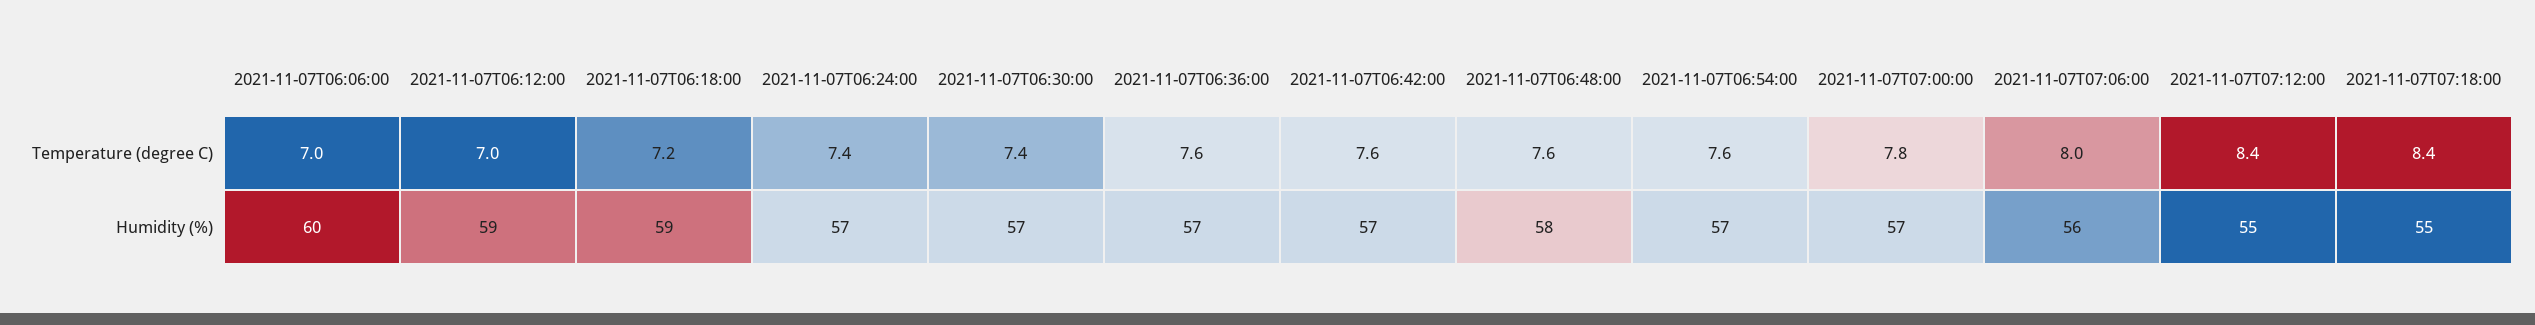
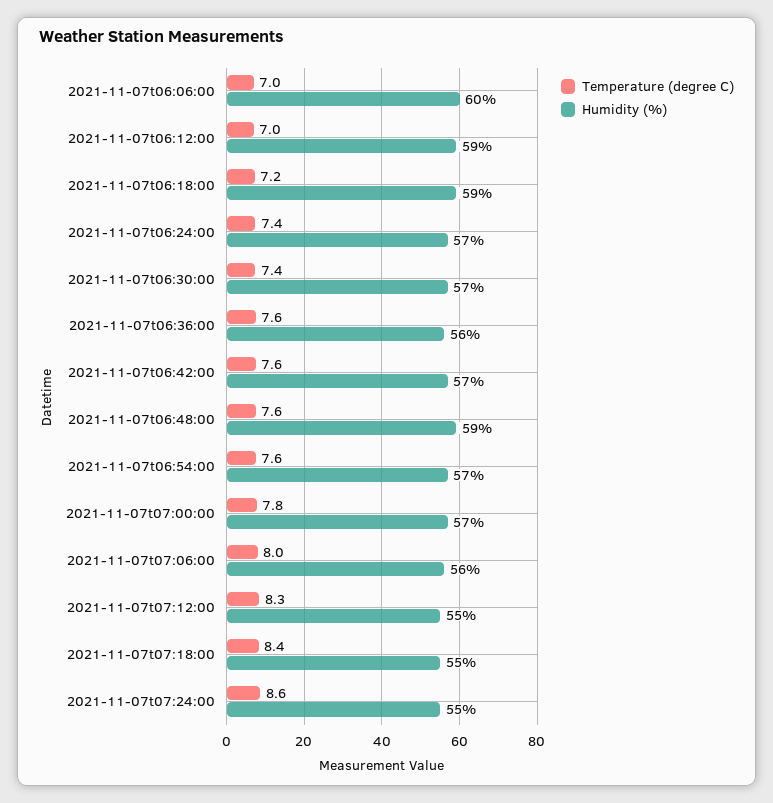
Temperature (degree C), 2021-11-07T07:12:00: 8.4 -> 8.3
Humidity (%), 2021-11-07T06:36:00: 57 -> 56
Humidity (%), 2021-11-07T06:48:00: 58 -> 59
Temperature (degree C), 2021-11-07t07:24:00: none -> 8.6
Humidity (%), 2021-11-07t07:24:00: none -> 55

